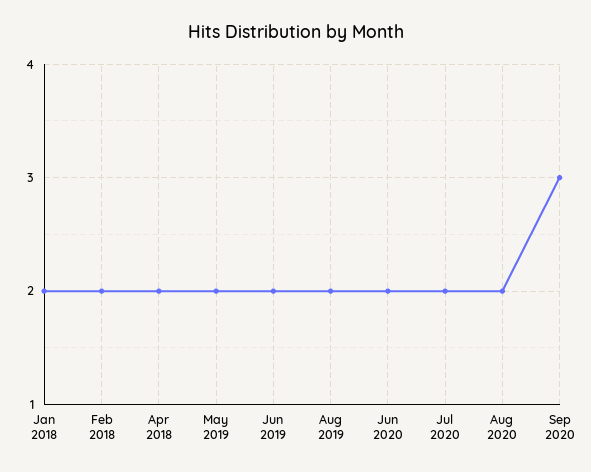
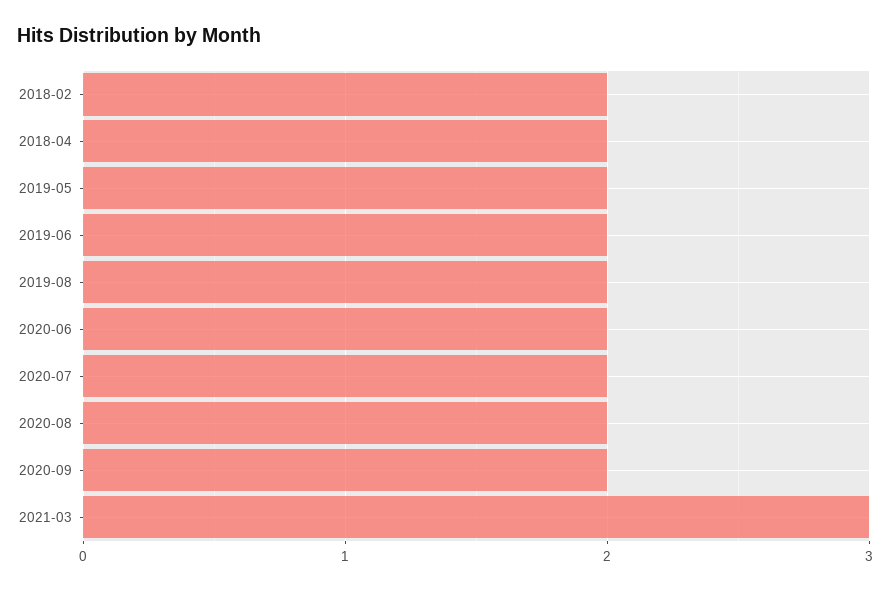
Jan 2018: 2 -> none
Sep 2020: 3 -> 2
2021-03: none -> 3

